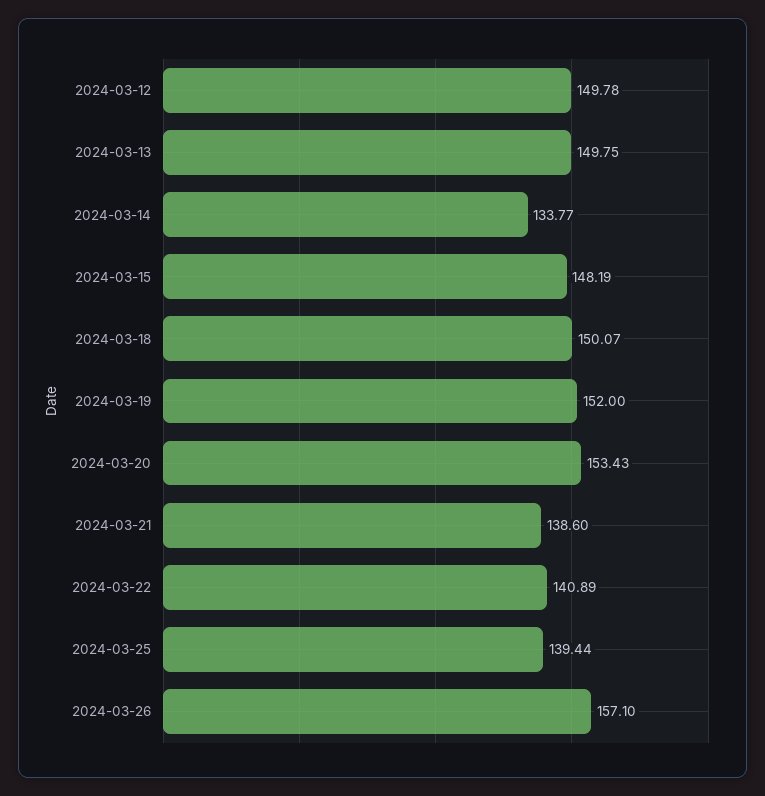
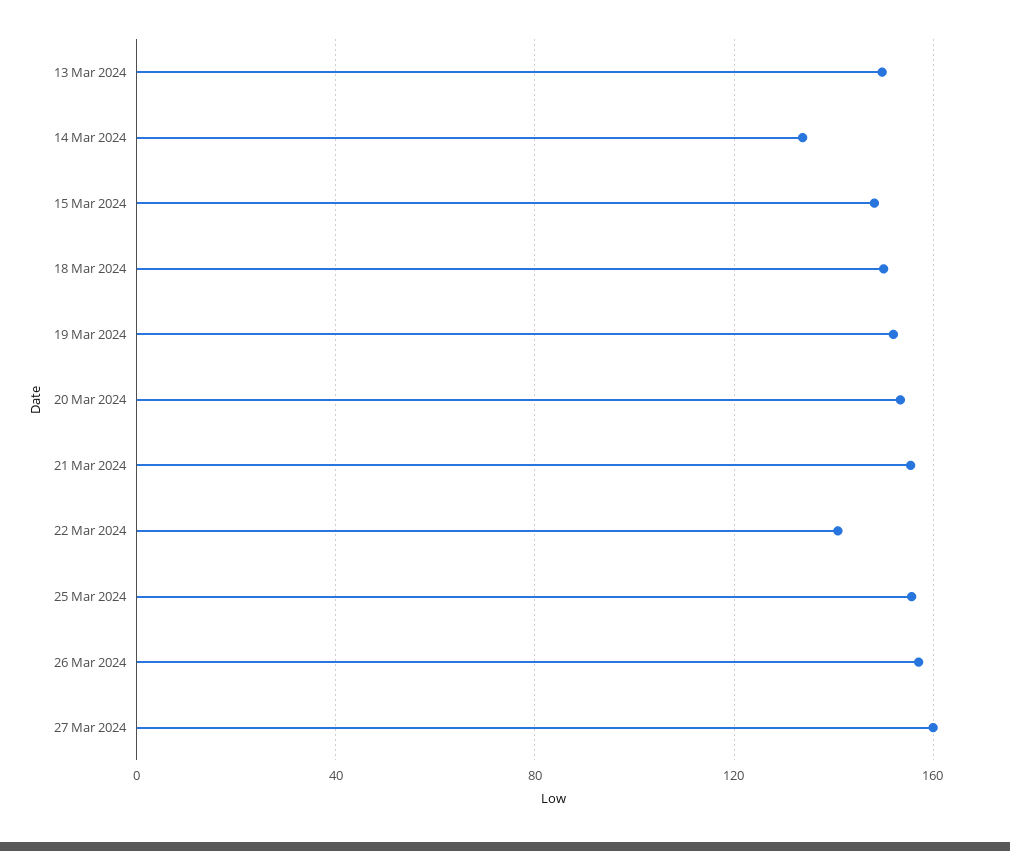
2024-03-12: 149.78 -> none
2024-03-21: 138.6 -> 155
2024-03-25: 139.44 -> 155
27 Mar 2024: none -> 160

